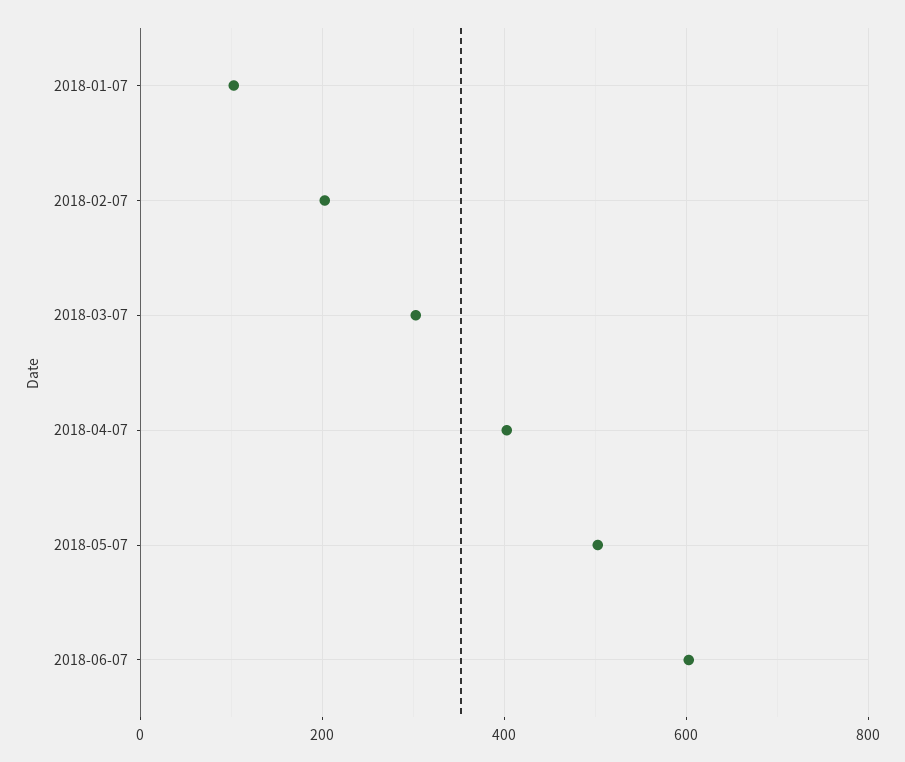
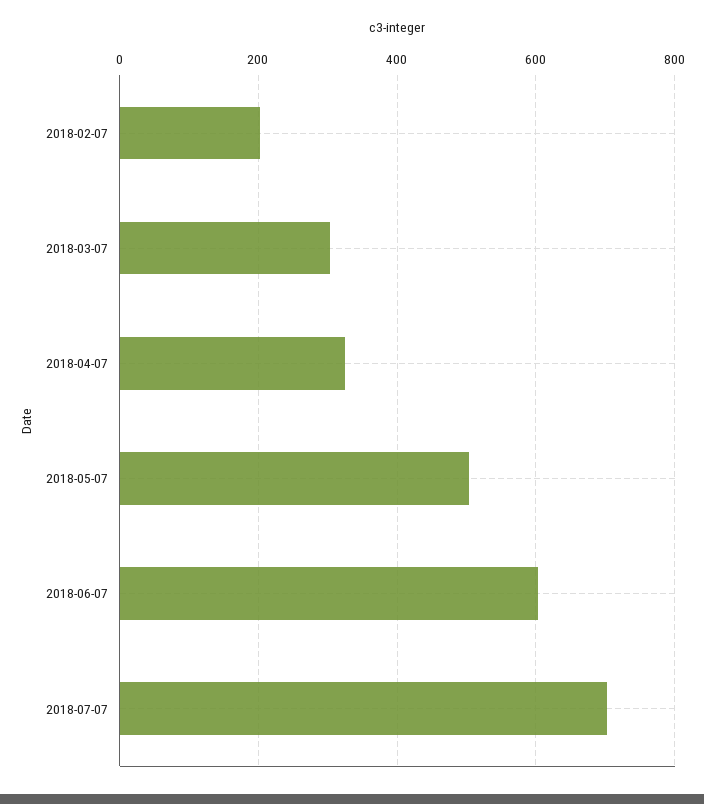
2018-01-07: 100 -> none
2018-04-07: 400 -> 320
2018-07-07: none -> 700

